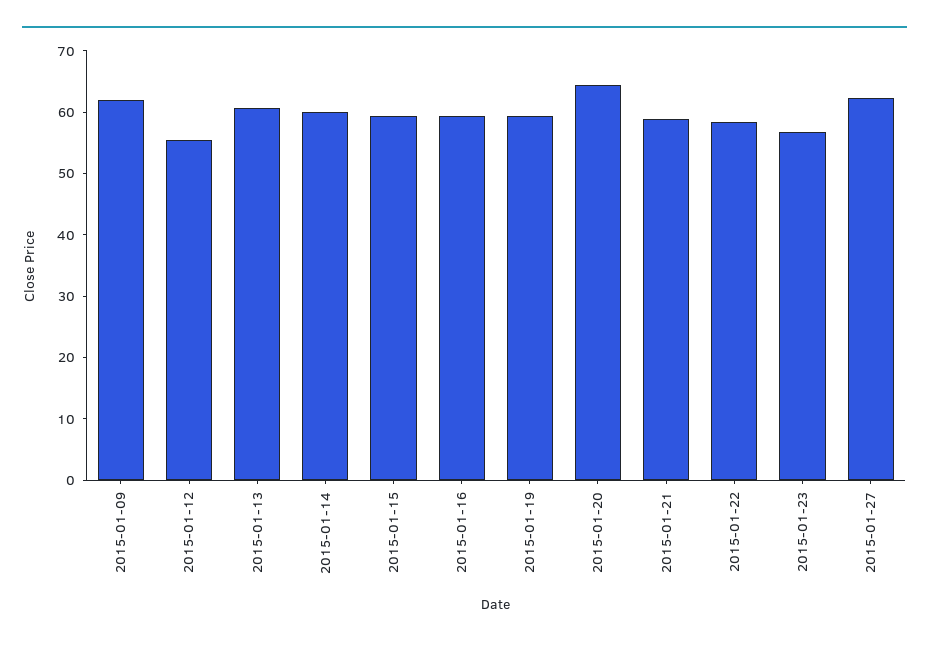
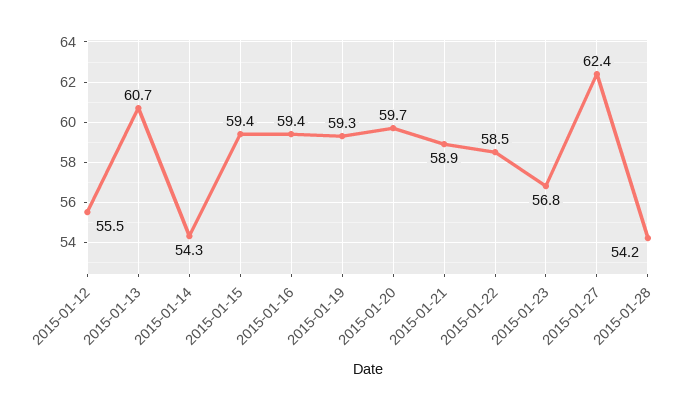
2015-01-09: 62 -> none
2015-01-14: 60 -> 54.3
2015-01-20: 64 -> 59.7
2015-01-28: none -> 54.2

